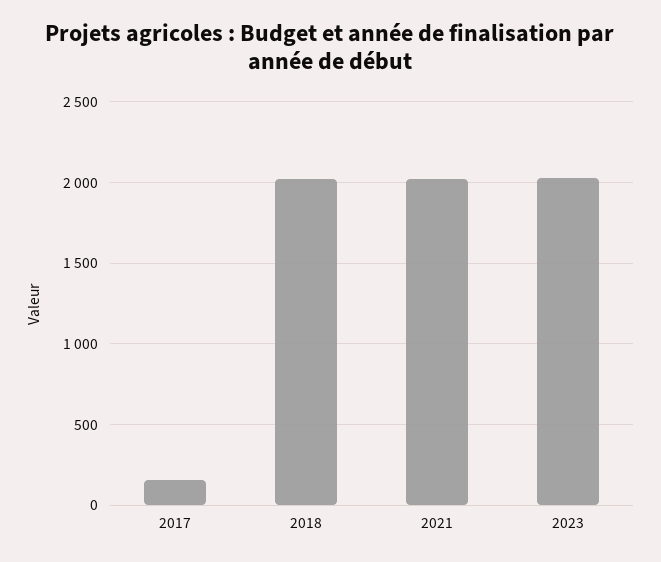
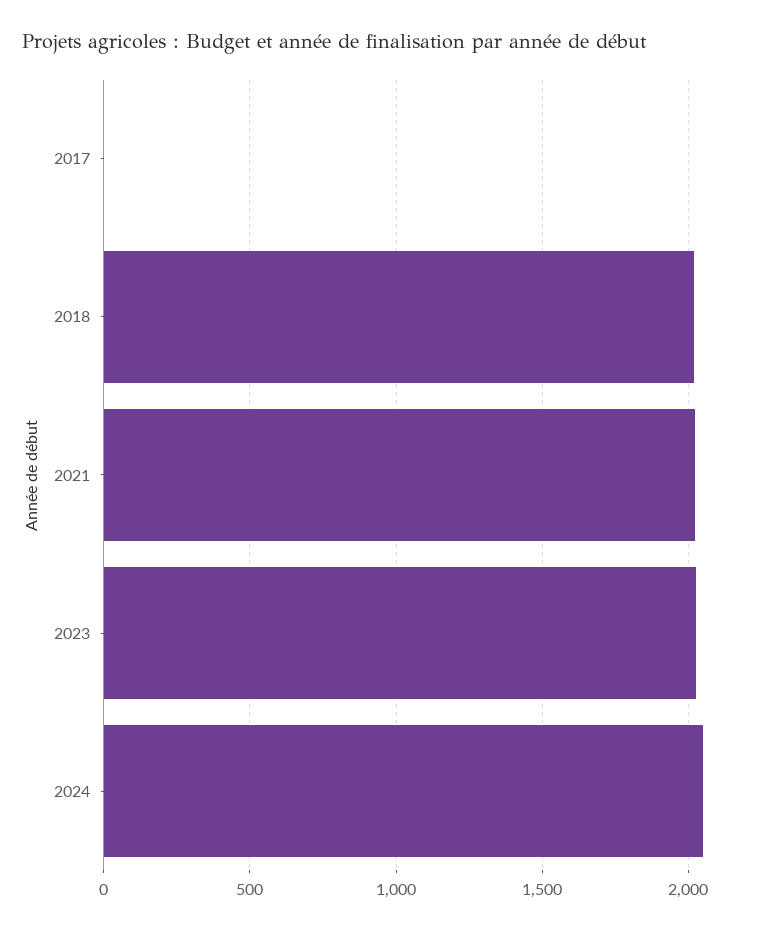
2017: 150 -> 0
2024: none -> 2050

